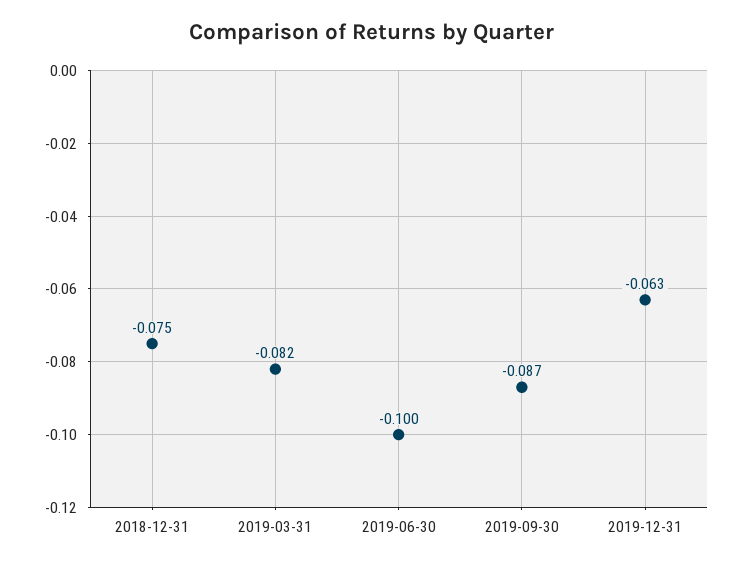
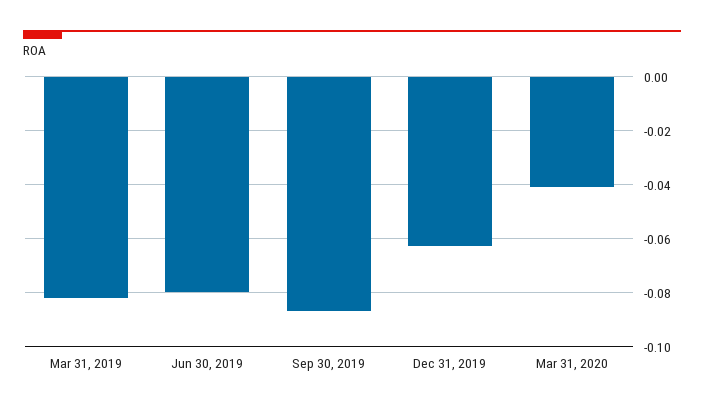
2018-12-31: -0.075 -> none
2019-06-30: -0.1 -> -0.08
Mar 31, 2020: none -> -0.04

